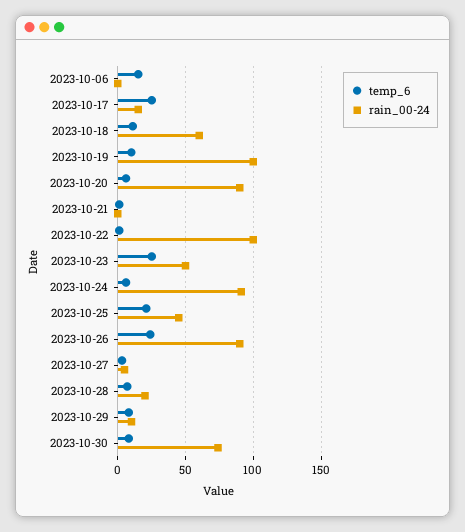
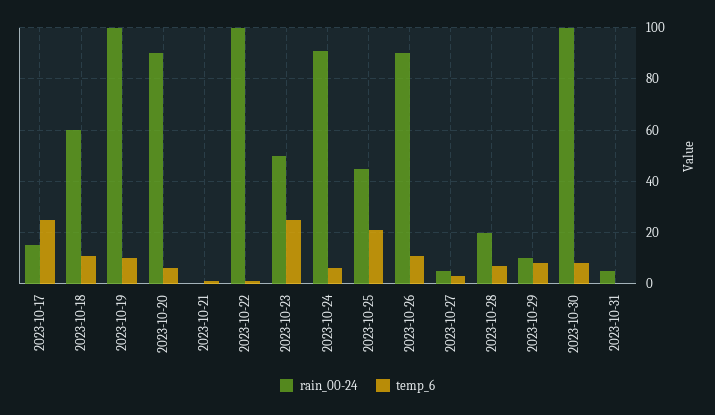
temp_6, 2023-10-06: 15 -> none
rain_00-24, 2023-10-06: 0 -> none
temp_6, 2023-10-26: 25 -> 10
rain_00-24, 2023-10-30: 75 -> 100
rain_00-24, 2023-10-31: none -> 5
temp_6, 2023-10-31: none -> 0

